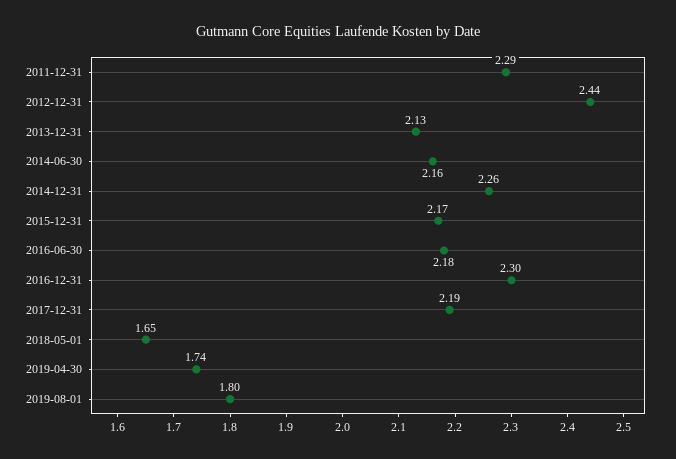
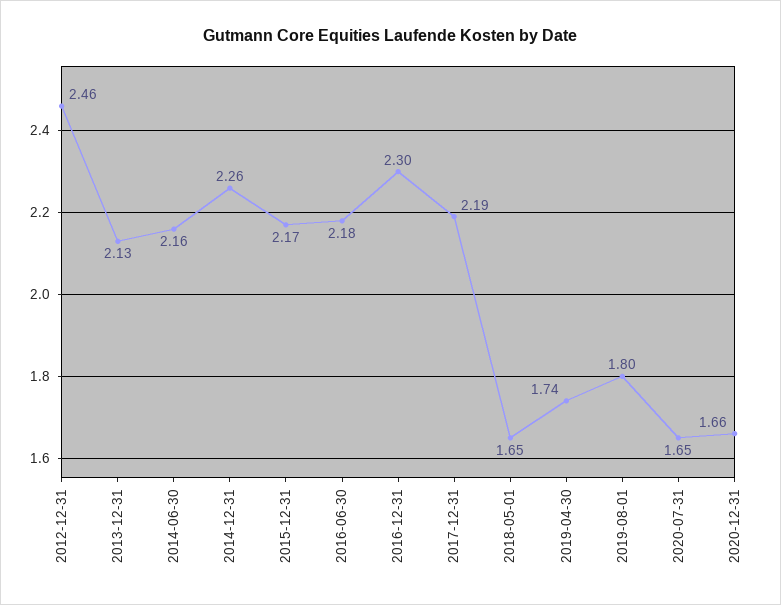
2011-12-31: 2.29 -> none
2012-12-31: 2.44 -> 2.46
2020-07-31: none -> 1.65
2020-12-31: none -> 1.66

